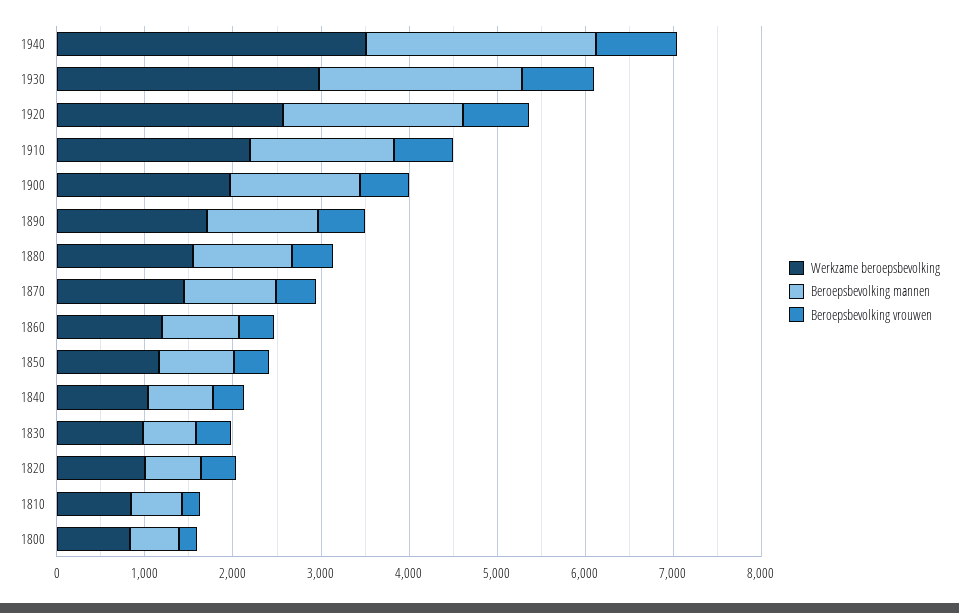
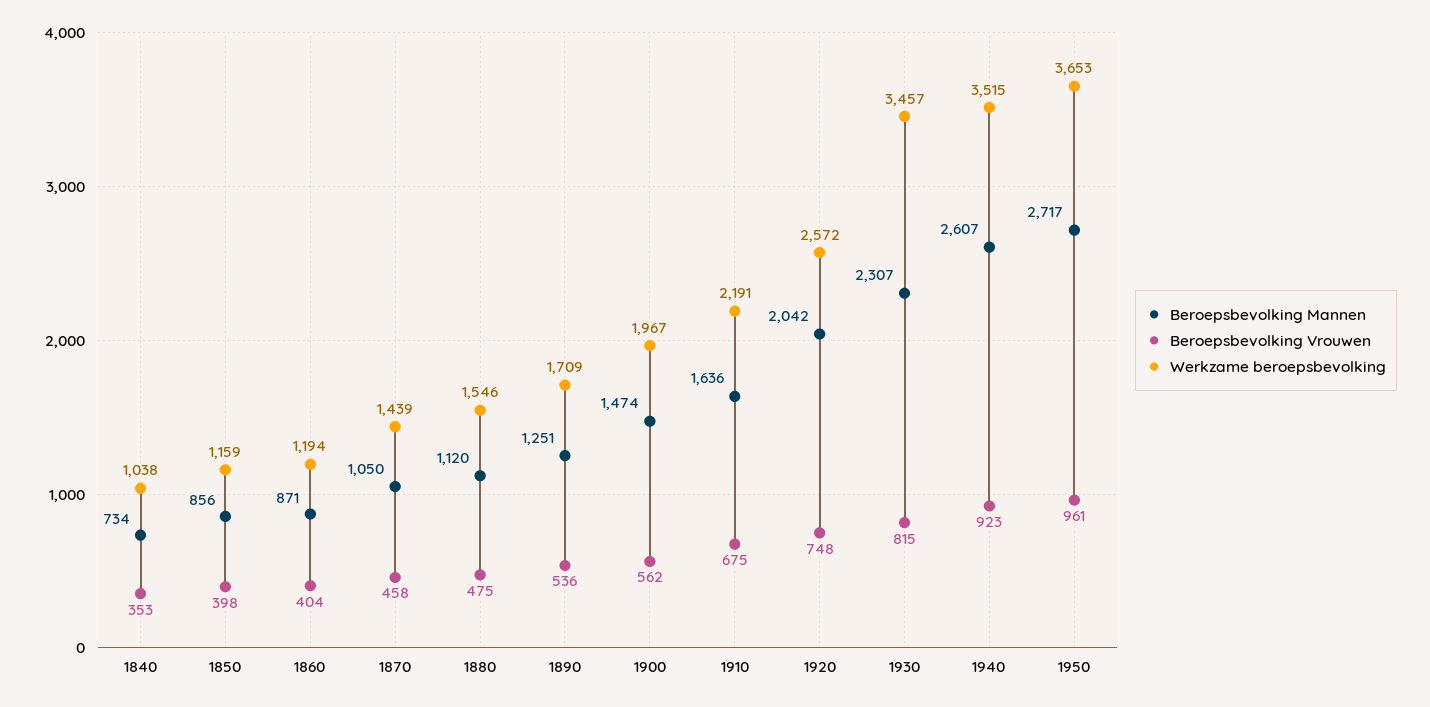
Werkzame beroepsbevolking, 1930: 3000 -> 3457
Werkzame beroepsbevolking, 1830: 1000 -> none
Beroepsbevolking mannen, 1830: 600 -> none
Beroepsbevolking vrouwen, 1830: 400 -> none
Werkzame beroepsbevolking, 1820: 1000 -> none
Beroepsbevolking mannen, 1820: 600 -> none
Beroepsbevolking vrouwen, 1820: 400 -> none
Werkzame beroepsbevolking, 1810: 800 -> none
Beroepsbevolking mannen, 1810: 600 -> none
Beroepsbevolking vrouwen, 1810: 200 -> none
Werkzame beroepsbevolking, 1800: 800 -> none
Beroepsbevolking mannen, 1800: 600 -> none
Beroepsbevolking vrouwen, 1800: 200 -> none
Beroepsbevolking mannen, 1950: none -> 2717
Beroepsbevolking vrouwen, 1950: none -> 961
Werkzame beroepsbevolking, 1950: none -> 3653

